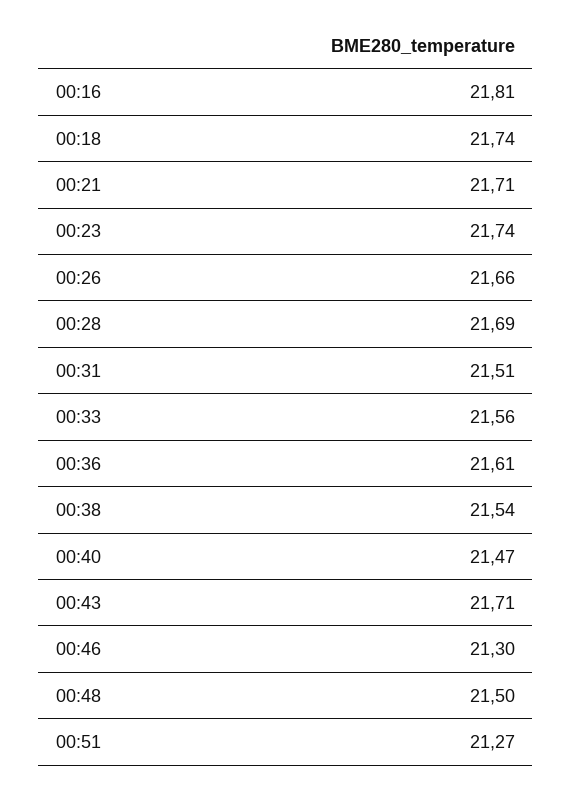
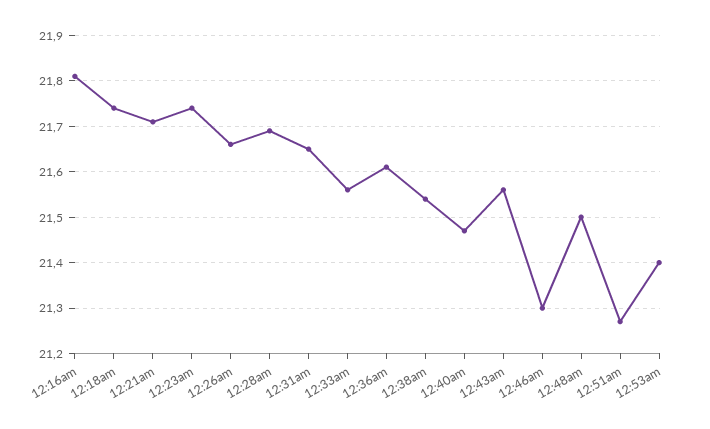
00:31: 21.51 -> 21.65
00:43: 21.71 -> 21.55
12:53am: none -> 21.4

